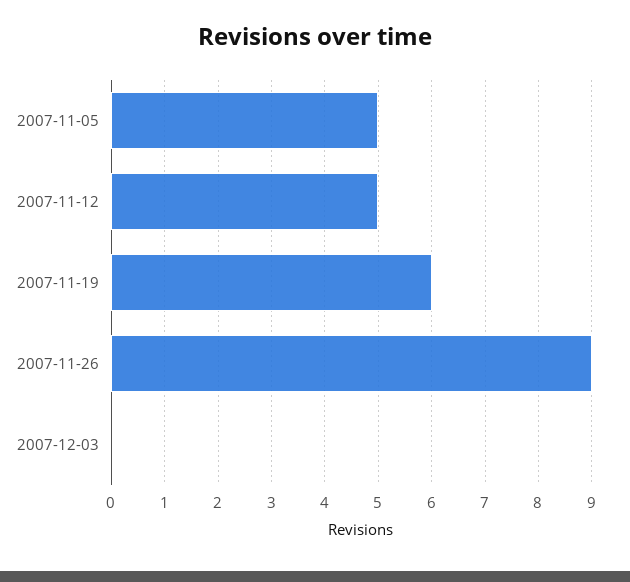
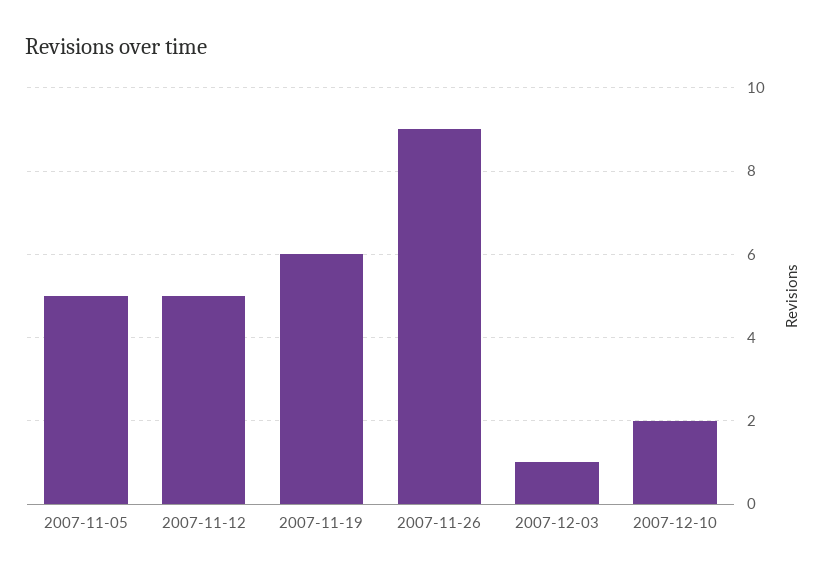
2007-12-03: 0 -> 1
2007-12-10: none -> 2

